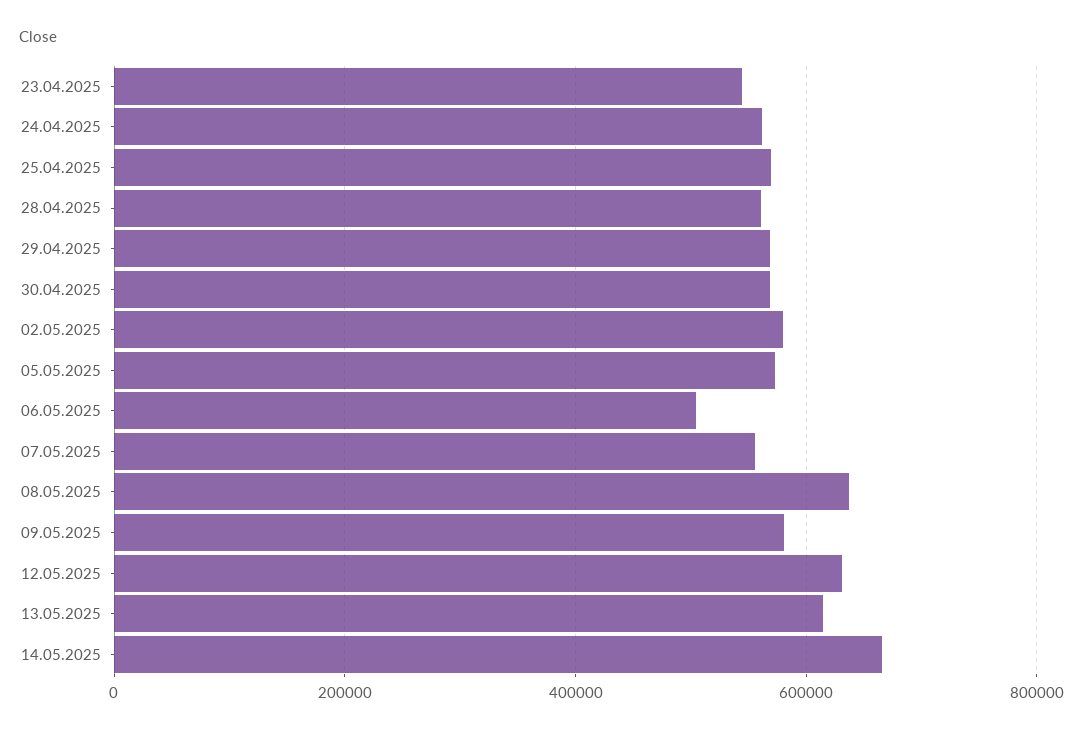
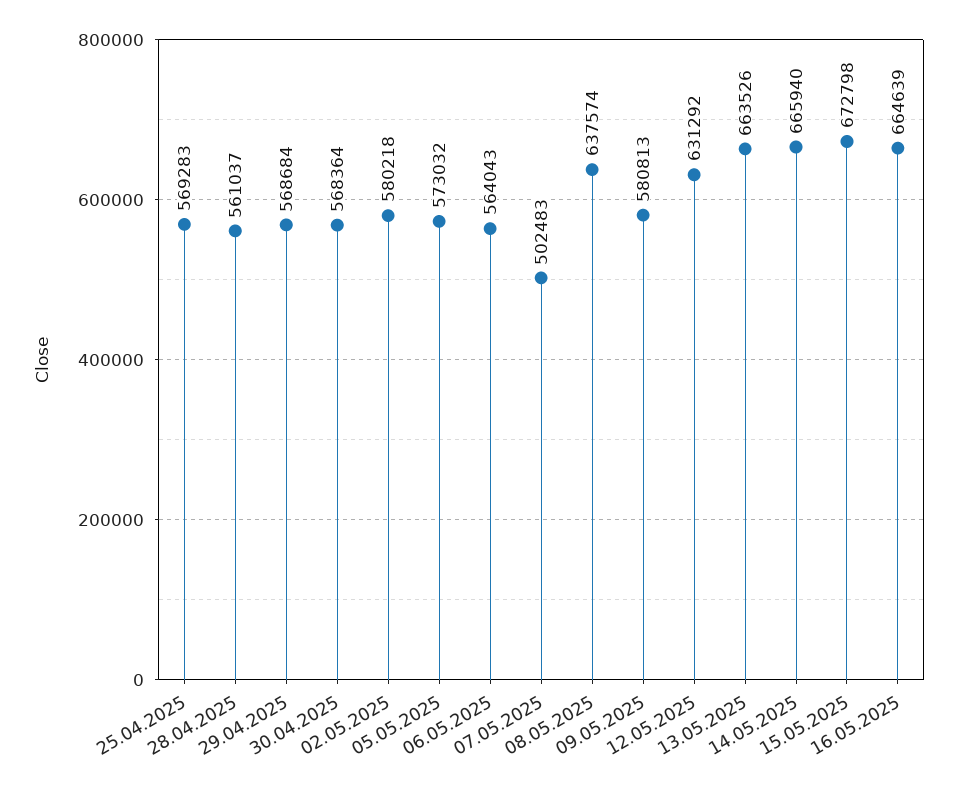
23.04.2025: 540000 -> none
24.04.2025: 560000 -> none
06.05.2025: 500000 -> 564043
07.05.2025: 560000 -> 502483
13.05.2025: 620000 -> 663526
15.05.2025: none -> 672798
16.05.2025: none -> 664639

